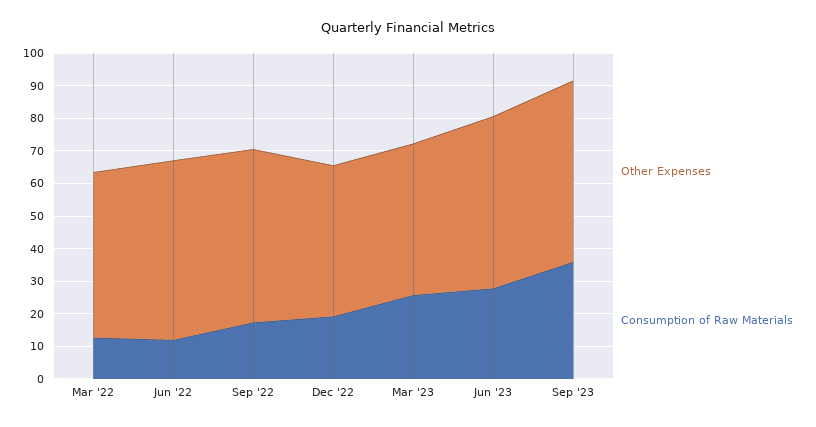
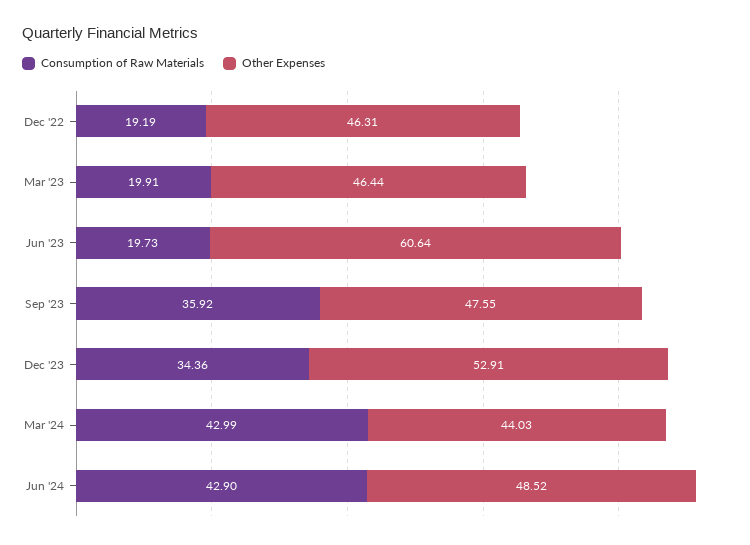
Other Expenses, Mar '22: 50 -> none
Consumption of Raw Materials, Mar '22: 12.5 -> none
Other Expenses, Jun '22: 55 -> none
Consumption of Raw Materials, Jun '22: 12.5 -> none
Other Expenses, Sep '22: 52.5 -> none
Consumption of Raw Materials, Sep '22: 17.5 -> none
Consumption of Raw Materials, Mar '23: 25 -> 19.91
Other Expenses, Jun '23: 52.5 -> 60.64
Consumption of Raw Materials, Jun '23: 27.5 -> 19.73
Other Expenses, Sep '23: 55 -> 47.55
Consumption of Raw Materials, Dec '23: none -> 34.36
Other Expenses, Dec '23: none -> 52.91
Consumption of Raw Materials, Mar '24: none -> 42.99
Other Expenses, Mar '24: none -> 44.03
Consumption of Raw Materials, Jun '24: none -> 42.9
Other Expenses, Jun '24: none -> 48.52

